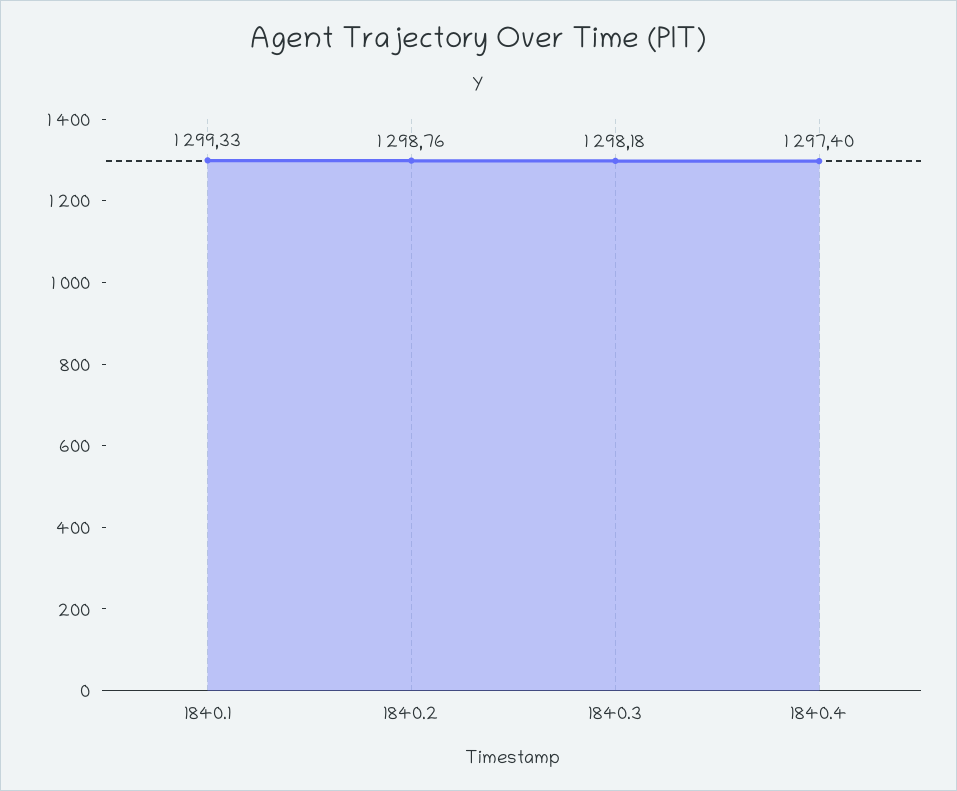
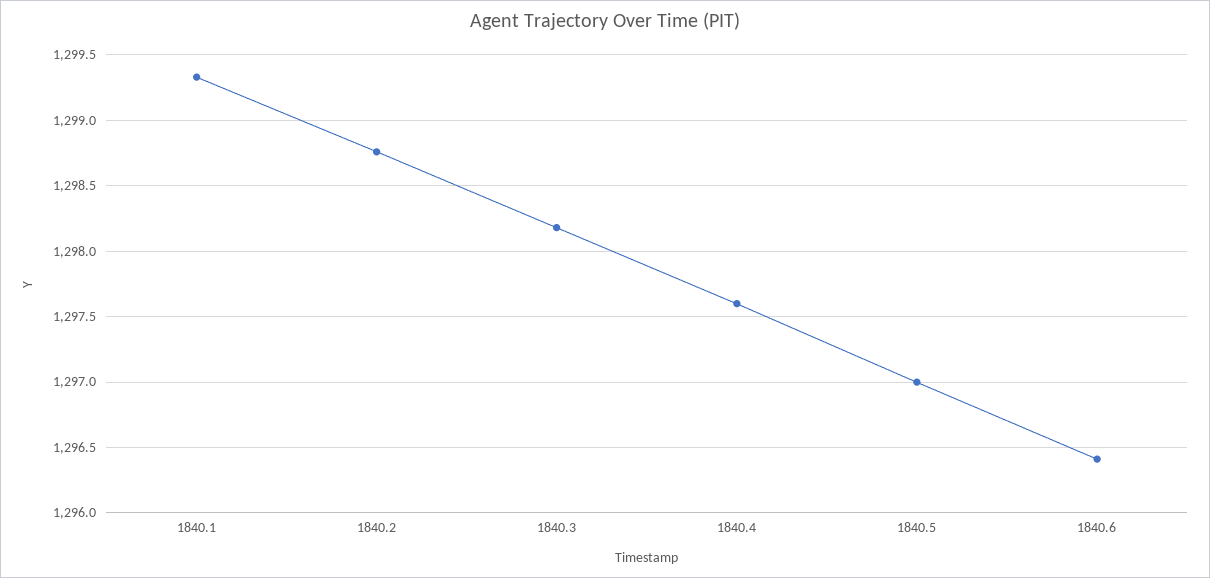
1840.4: 1297.4 -> 1297.6
1840.5: none -> 1297
1840.6: none -> 1296.4

